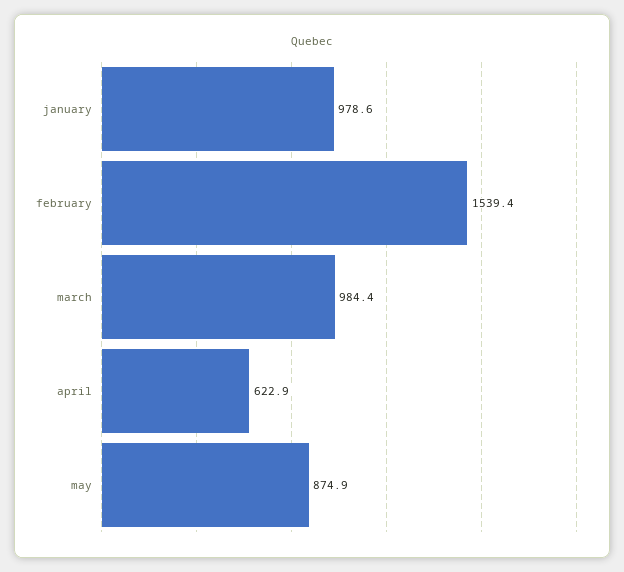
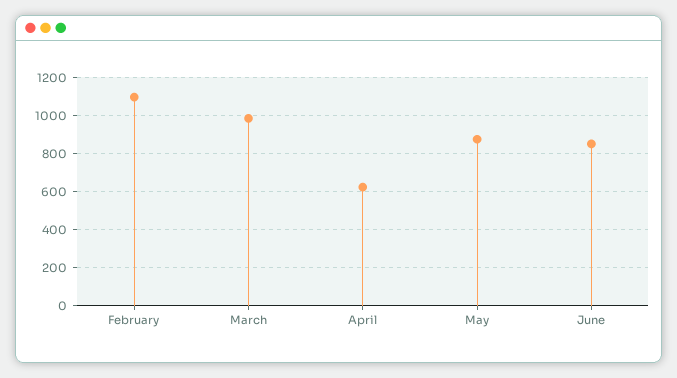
january: 978.6 -> none
february: 1539.4 -> 1100
June: none -> 850

